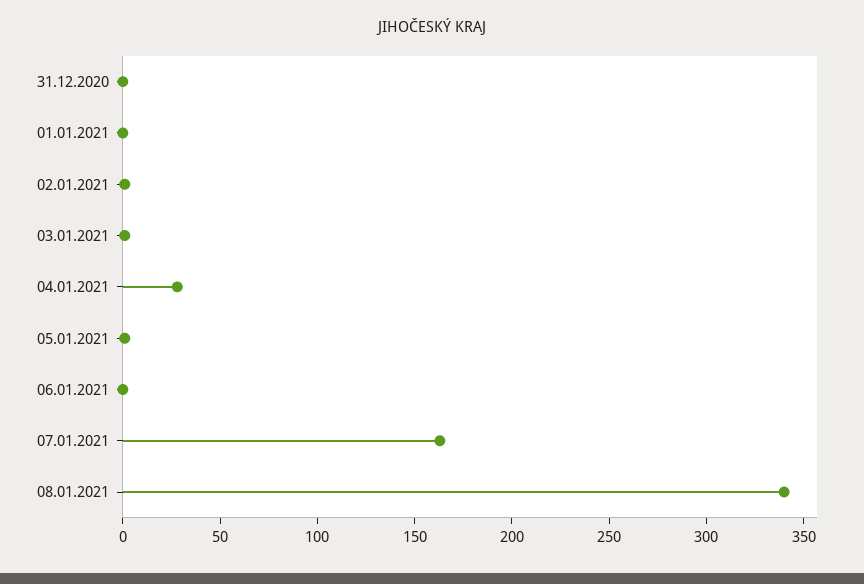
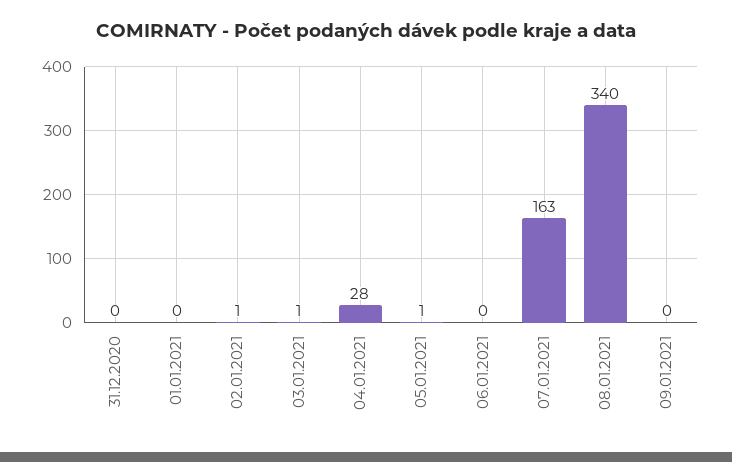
09.01.2021: none -> 0

